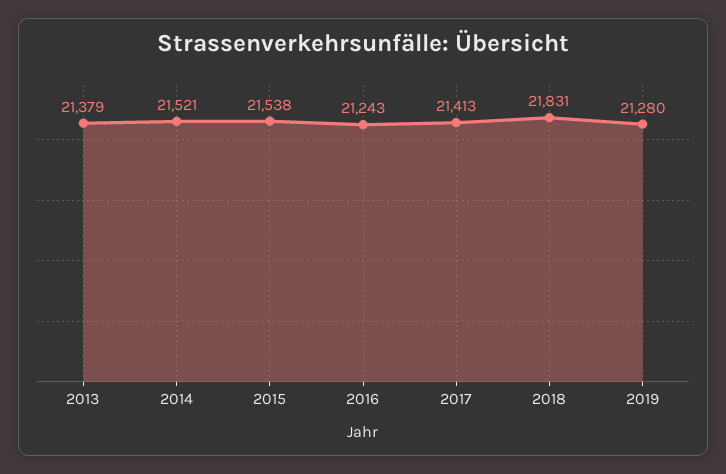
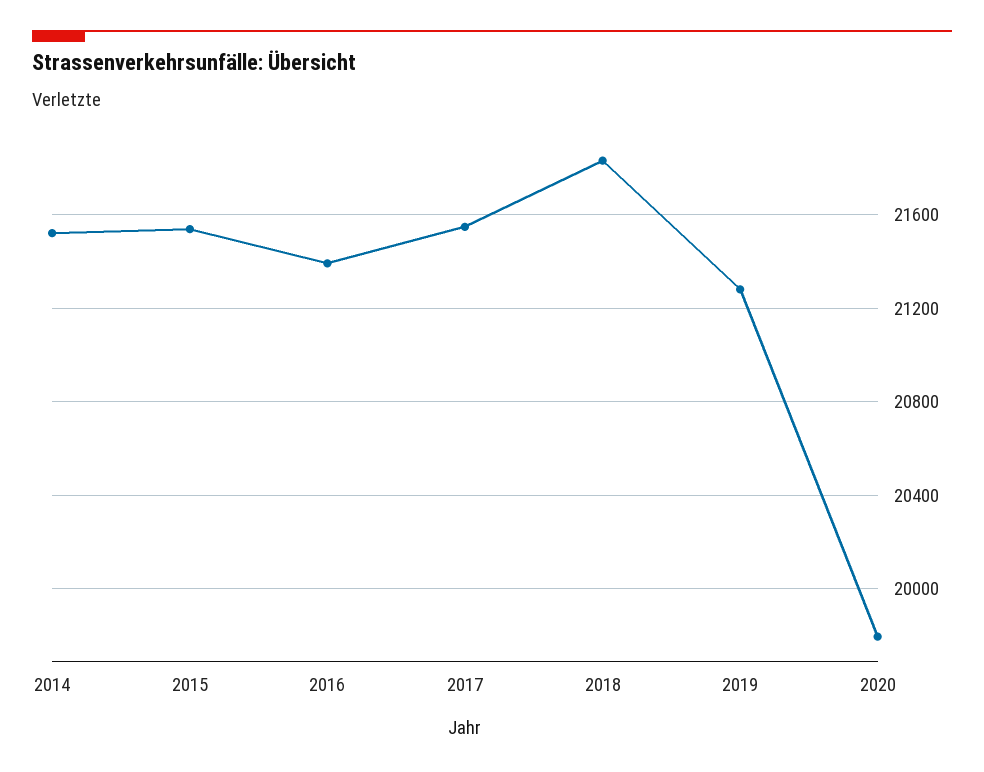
2013: 21379 -> none
2016: 21243 -> 21400
2017: 21413 -> 21550
2020: none -> 19800

